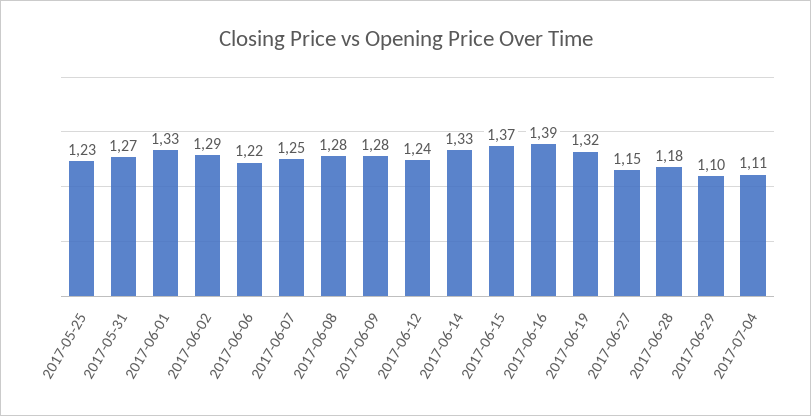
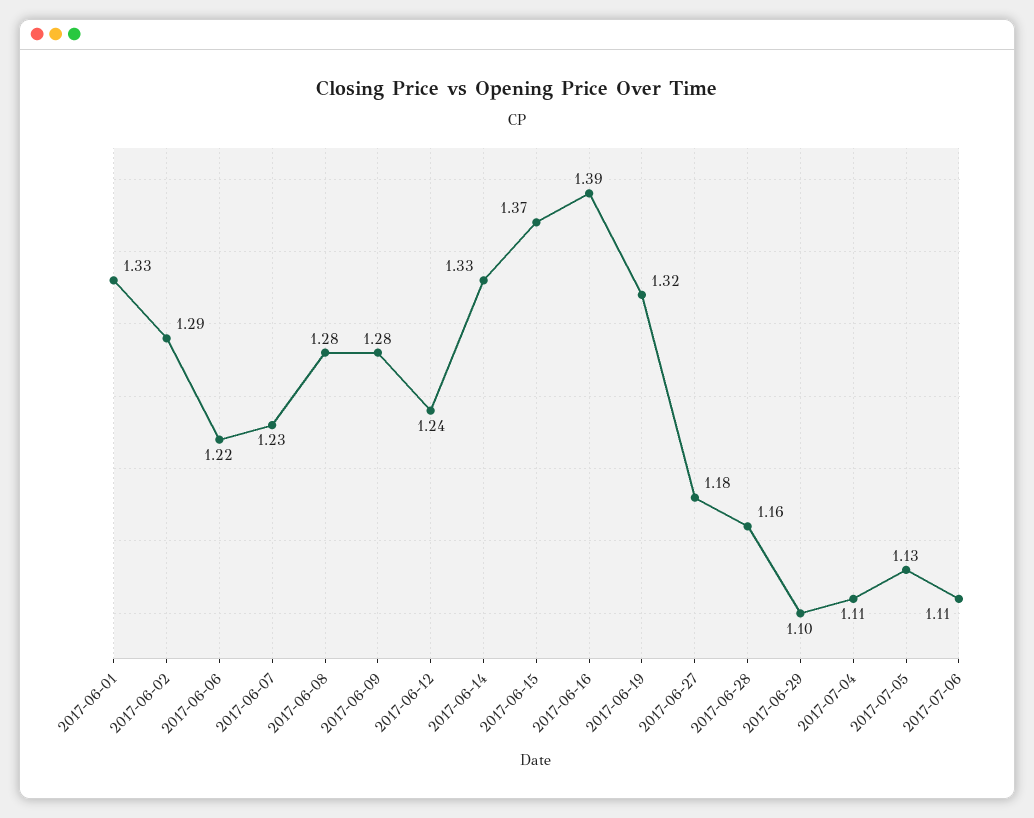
2017-05-25: 1.23 -> none
2017-05-31: 1.27 -> none
2017-06-07: 1.25 -> 1.23
2017-06-27: 1.15 -> 1.18
2017-06-28: 1.18 -> 1.16
2017-07-05: none -> 1.13
2017-07-06: none -> 1.11

